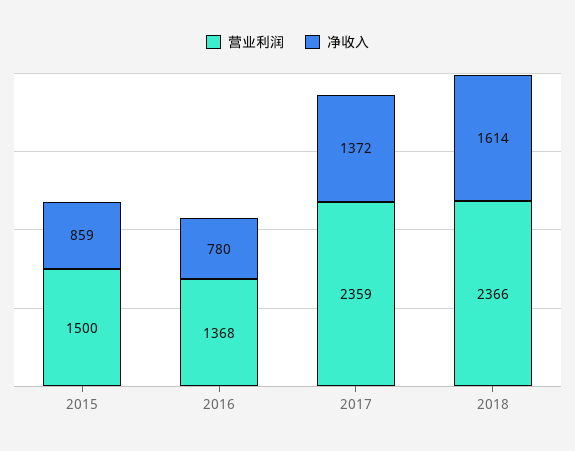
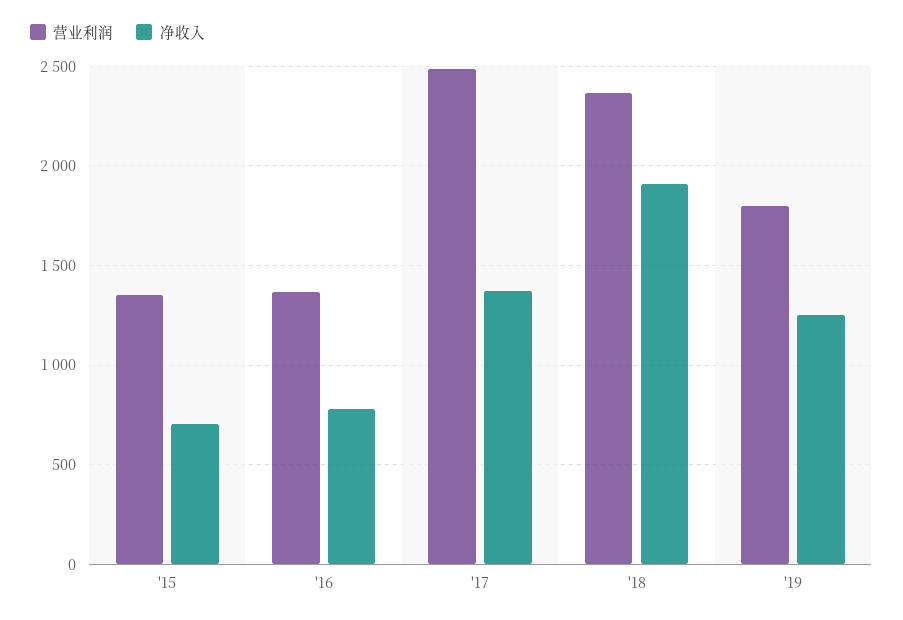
营业利润, 2015: 1500 -> 1350
净收入, 2015: 859 -> 700
营业利润, 2017: 2359 -> 2500
净收入, 2018: 1614 -> 1900
营业利润, '19: none -> 1800
净收入, '19: none -> 1250

